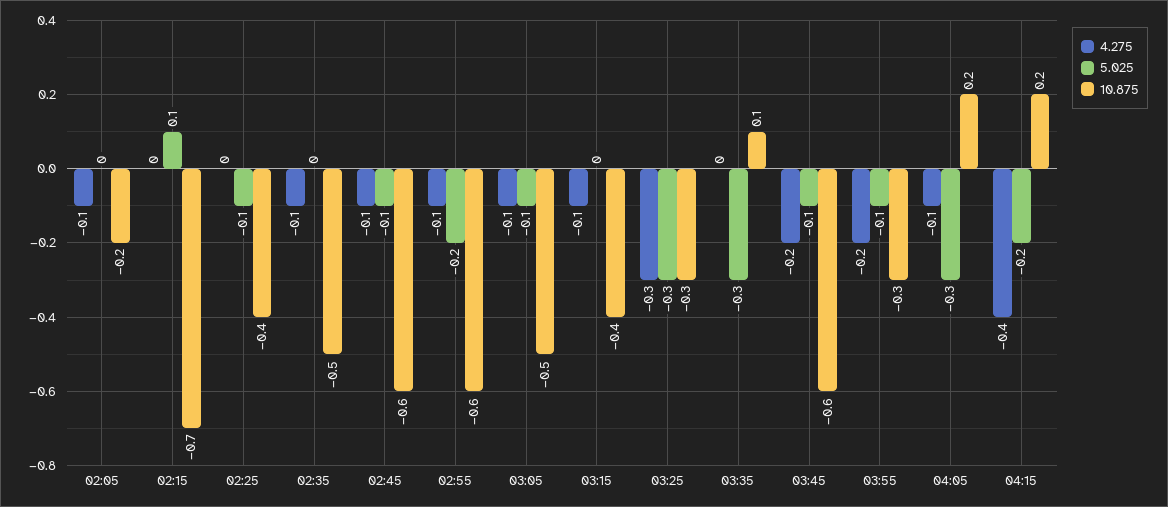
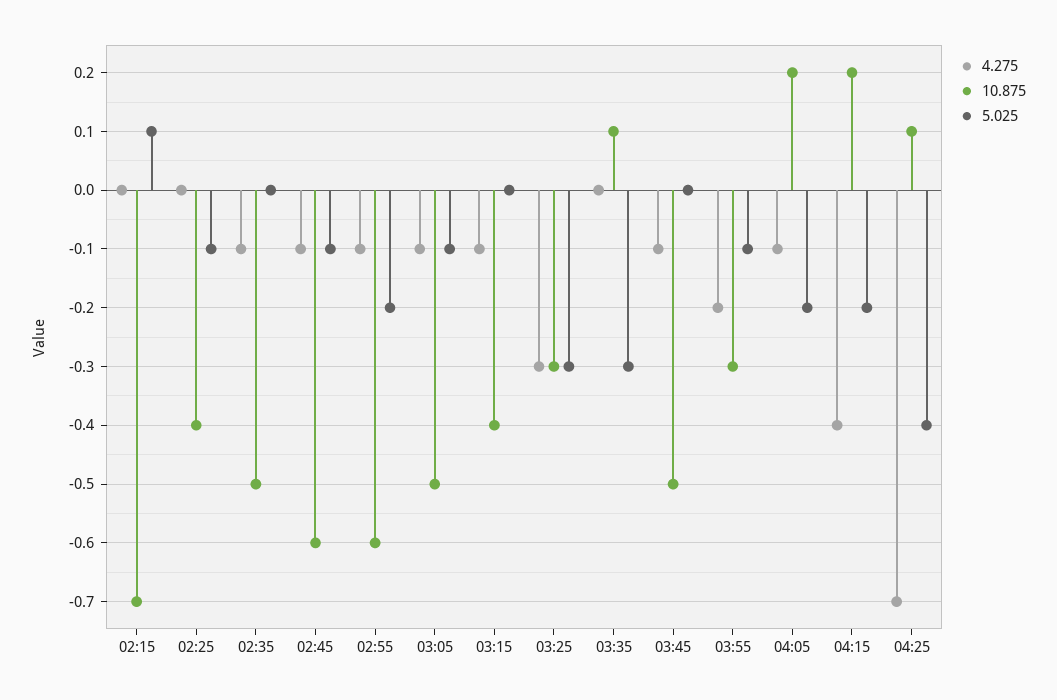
4.275, 02:05: -0.1 -> none
5.025, 02:05: 0 -> none
10.875, 02:05: -0.2 -> none
4.275, 03:45: -0.2 -> -0.1
5.025, 03:45: -0.1 -> 0
10.875, 03:45: -0.6 -> -0.5
5.025, 04:05: -0.3 -> -0.2
4.275, 04:25: none -> -0.7
10.875, 04:25: none -> 0.1
5.025, 04:25: none -> -0.4

